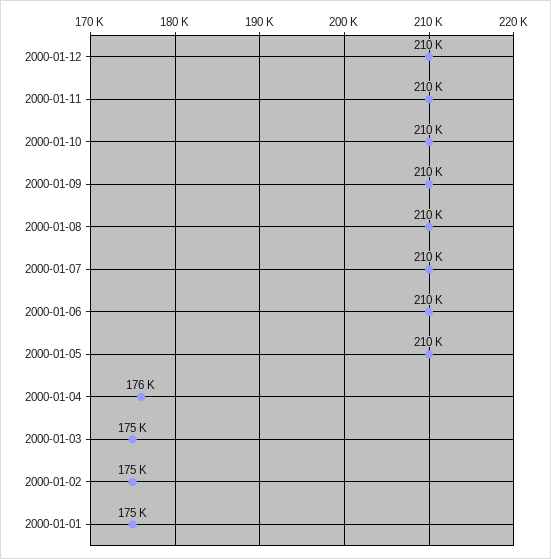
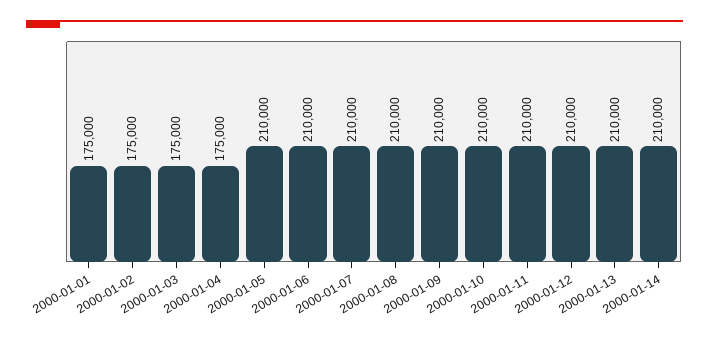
2000-01-04: 176000 -> 175000
2000-01-13: none -> 210000
2000-01-14: none -> 210000

